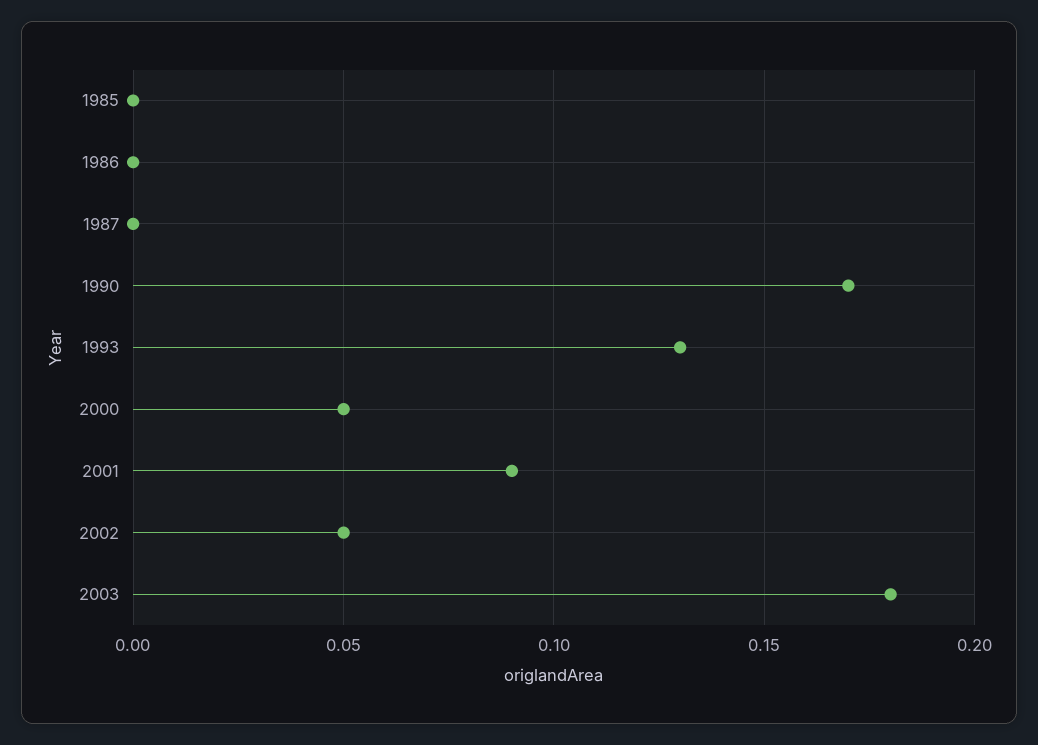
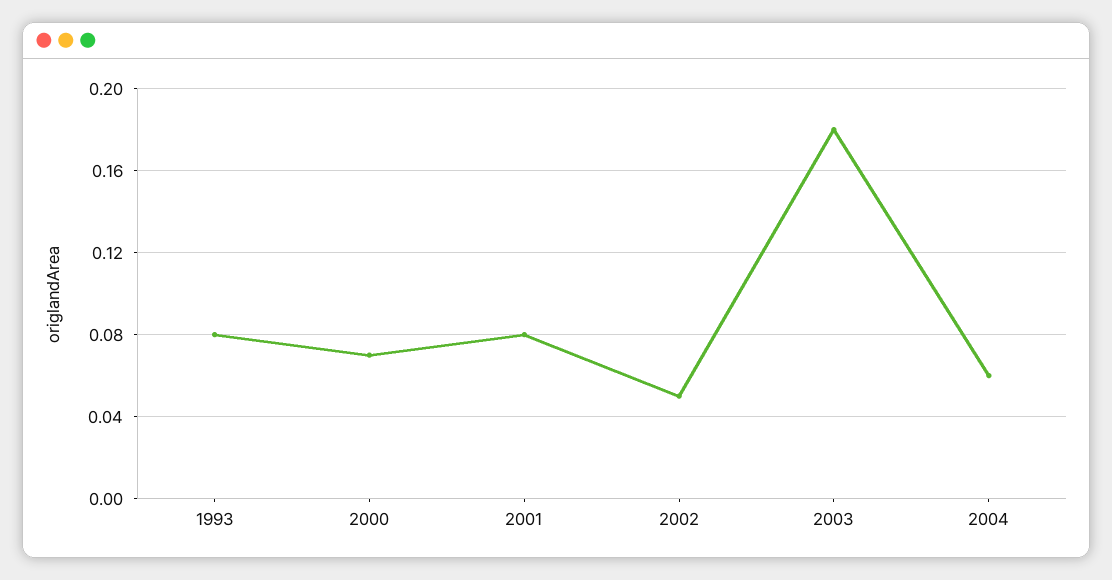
1985: 0 -> none
1986: 0 -> none
1987: 0 -> none
1990: 0.17 -> none
1993: 0.13 -> 0.08
2000: 0.05 -> 0.07
2001: 0.09 -> 0.08
2004: none -> 0.06

